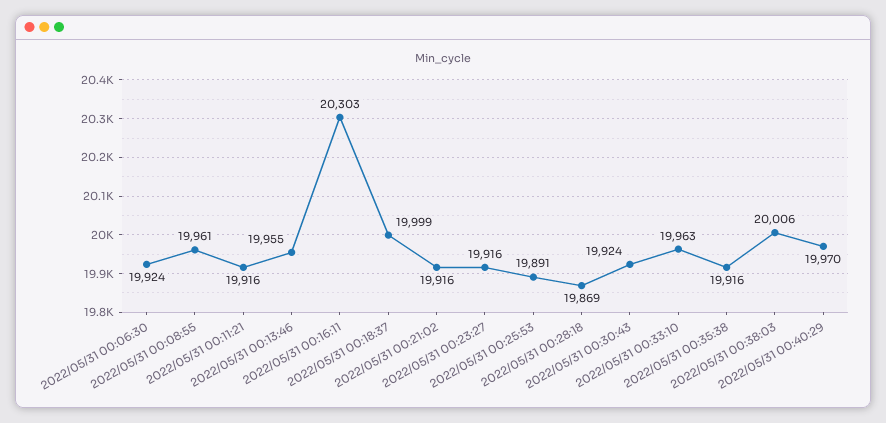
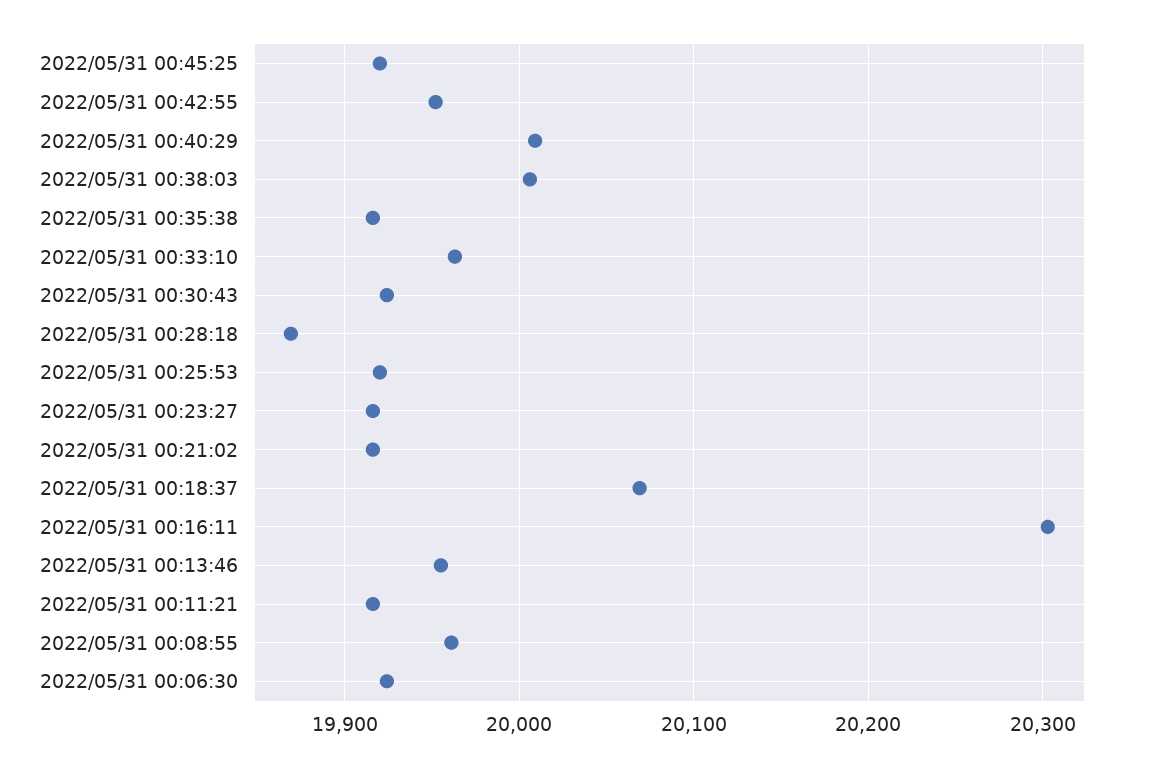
2022/05/31 00:18:37: 19999 -> 20070
2022/05/31 00:25:53: 19891 -> 19920
2022/05/31 00:40:29: 19970 -> 20010
2022/05/31 00:45:25: none -> 19920
2022/05/31 00:42:55: none -> 19950

